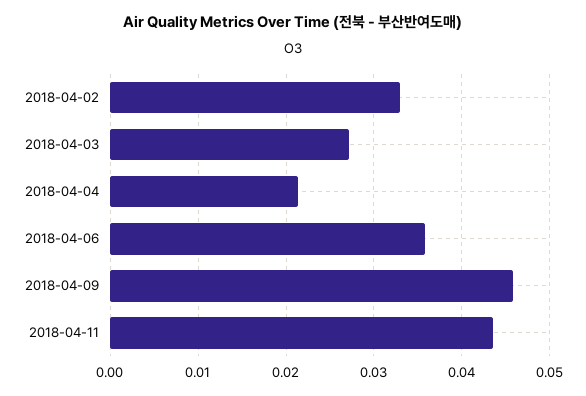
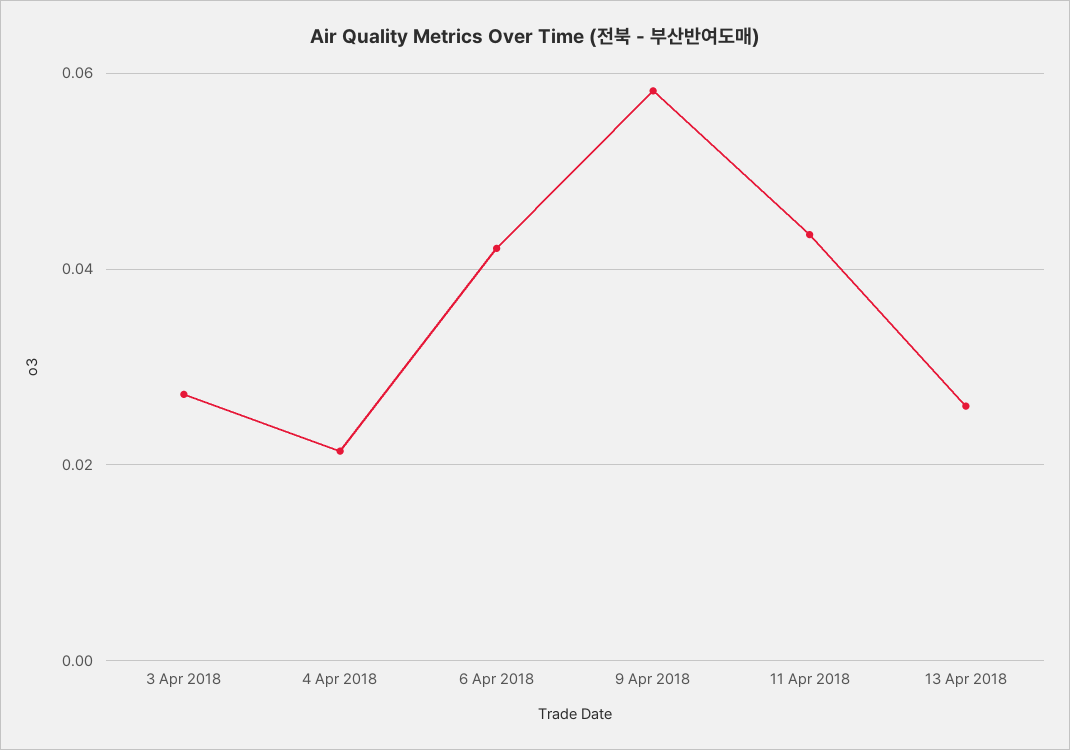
2018-04-02: 0.033 -> none
2018-04-06: 0.036 -> 0.042
2018-04-09: 0.046 -> 0.058
13 Apr 2018: none -> 0.026

